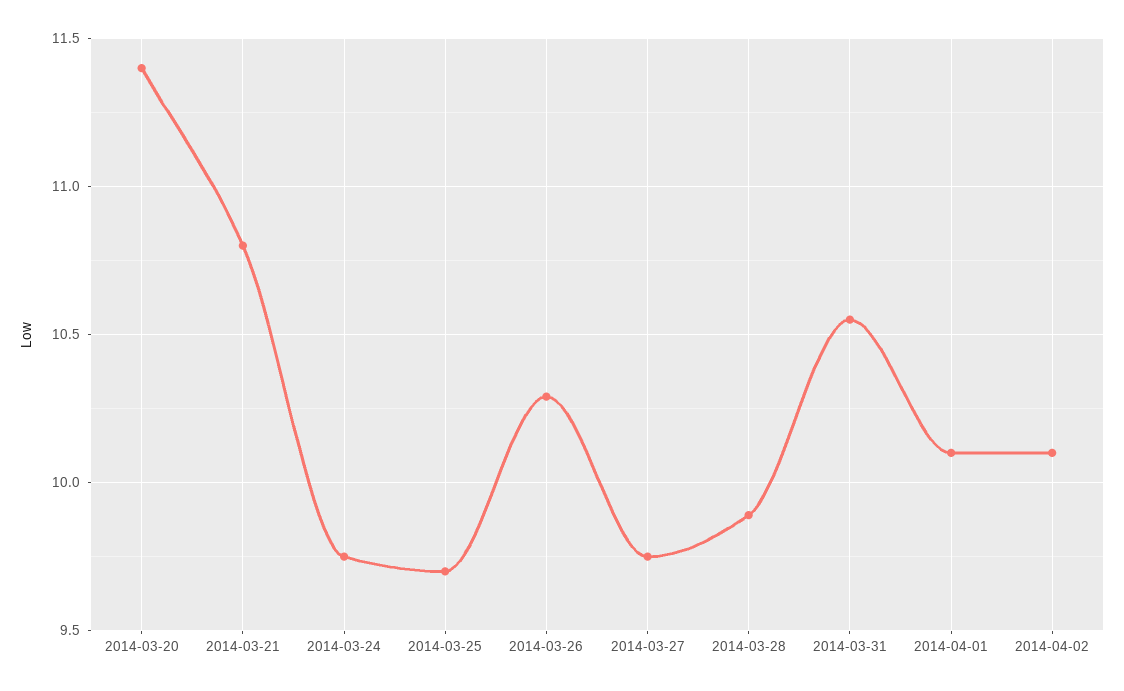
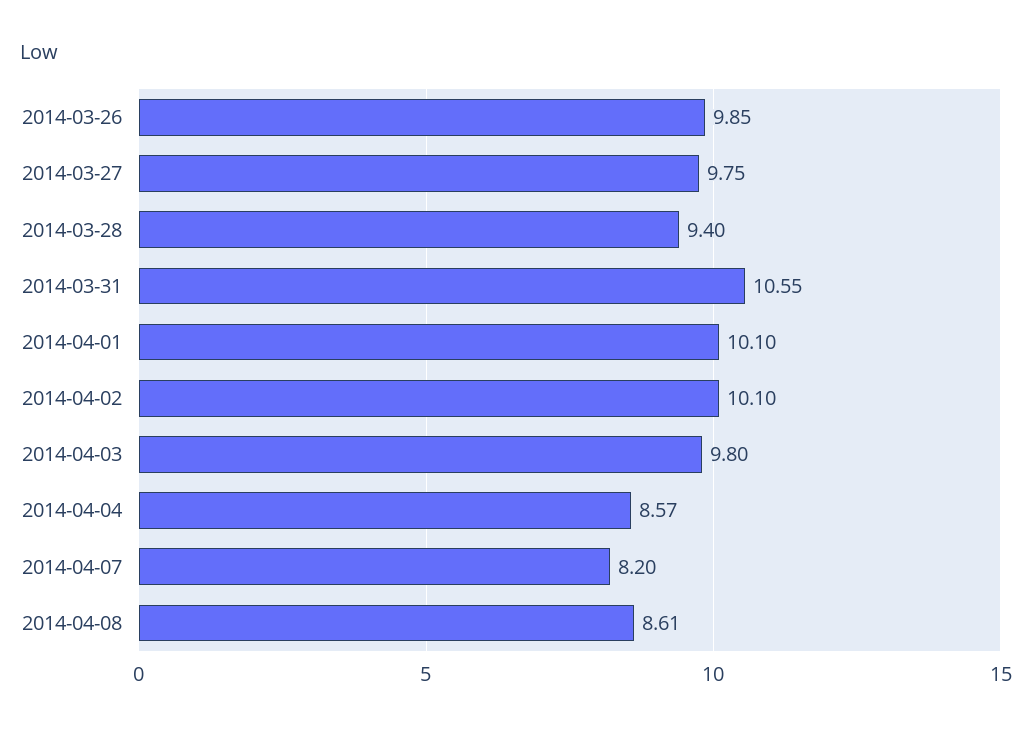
2014-03-20: 11.4 -> none
2014-03-21: 10.8 -> none
2014-03-24: 9.75 -> none
2014-03-25: 9.7 -> none
2014-03-26: 10.3 -> 9.85
2014-03-28: 9.9 -> 9.4
2014-04-03: none -> 9.8
2014-04-04: none -> 8.57
2014-04-07: none -> 8.2
2014-04-08: none -> 8.61

